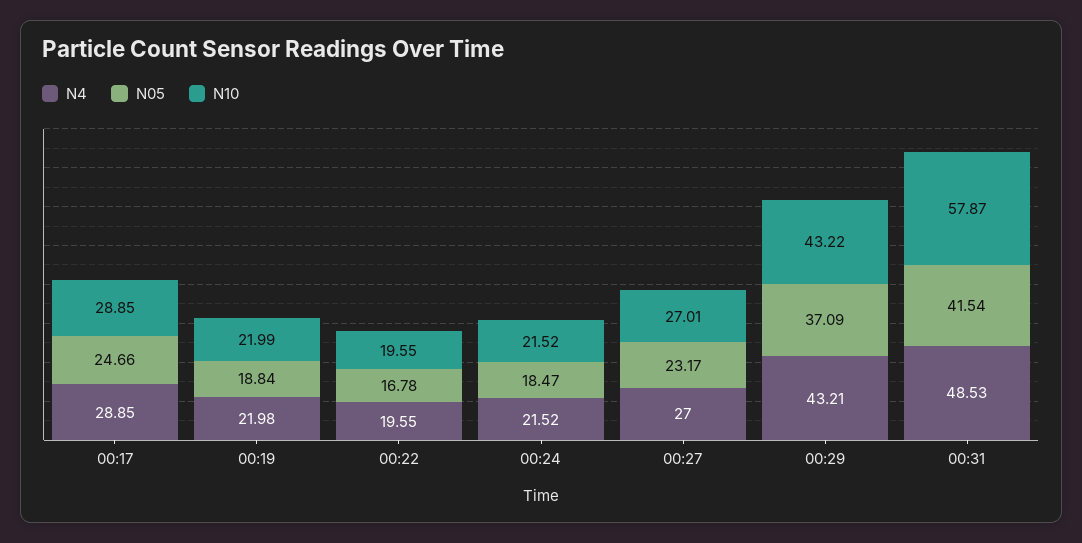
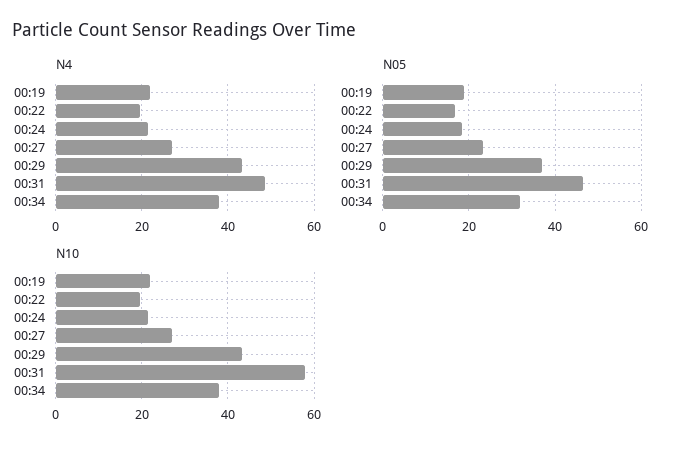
N4, 00:17: 28.85 -> none
N05, 00:17: 24.66 -> none
N10, 00:17: 28.85 -> none
N05, 00:31: 41.54 -> 46
N4, 00:34: none -> 38
N05, 00:34: none -> 32
N10, 00:34: none -> 38

